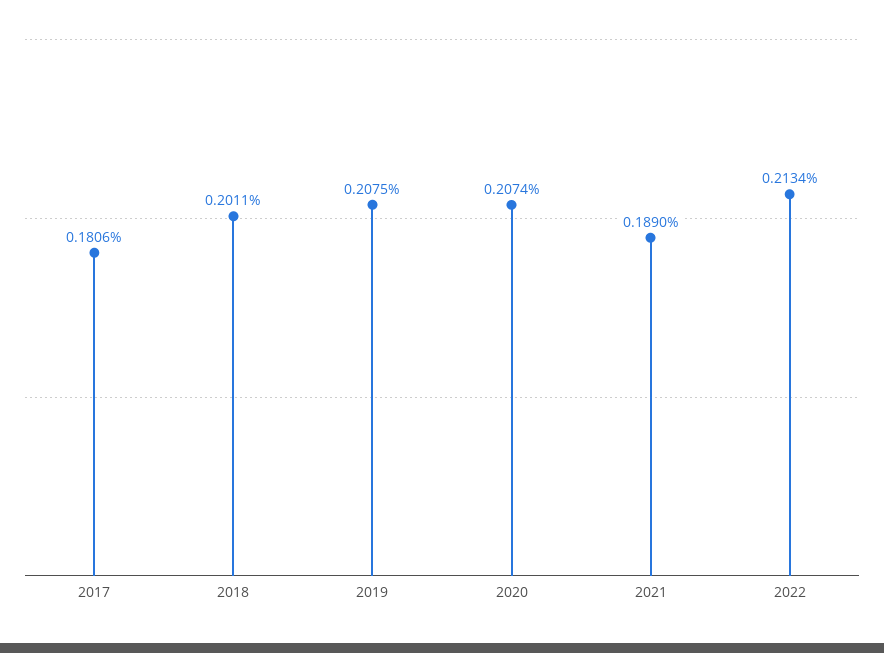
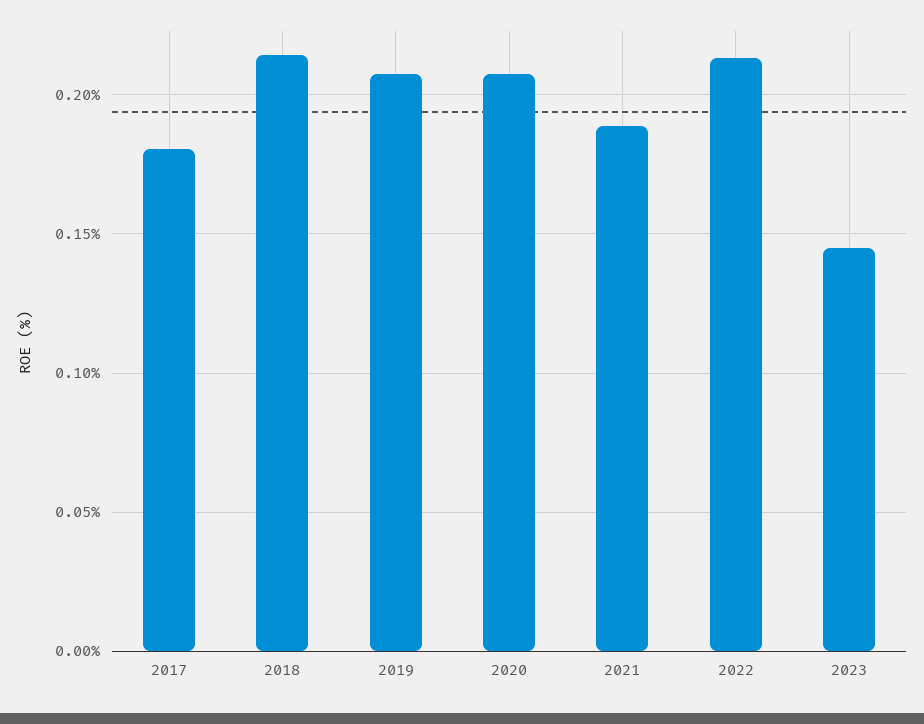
2018: 0.2011 -> 0.215
2023: none -> 0.145

